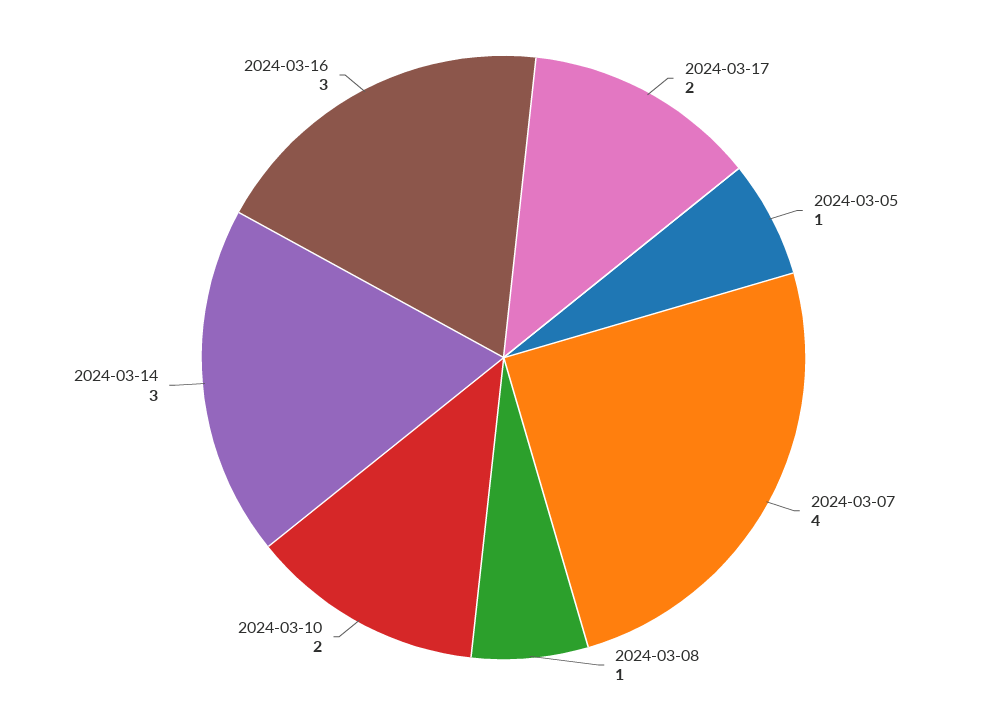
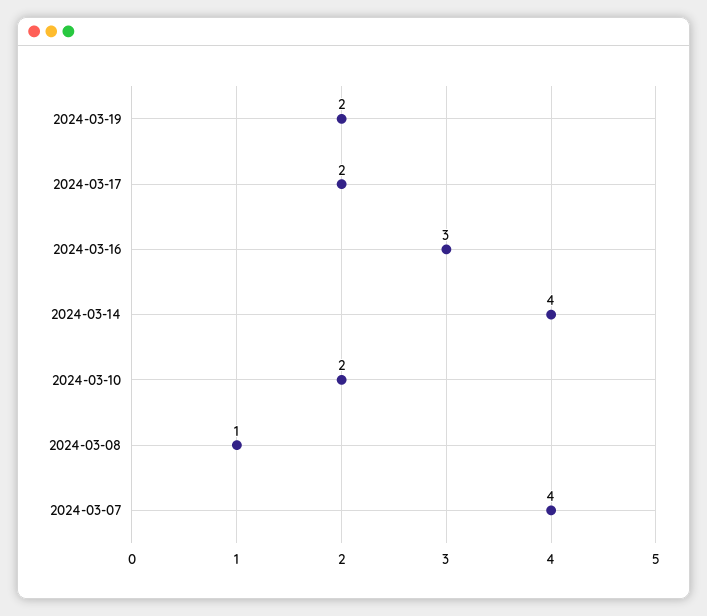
2024-03-05: 1 -> none
2024-03-14: 3 -> 4
2024-03-19: none -> 2

